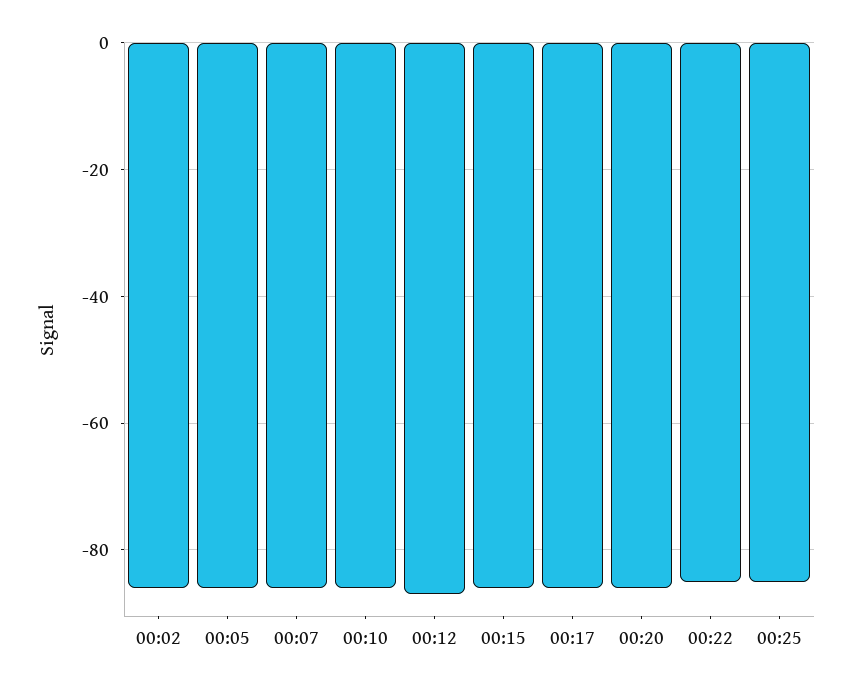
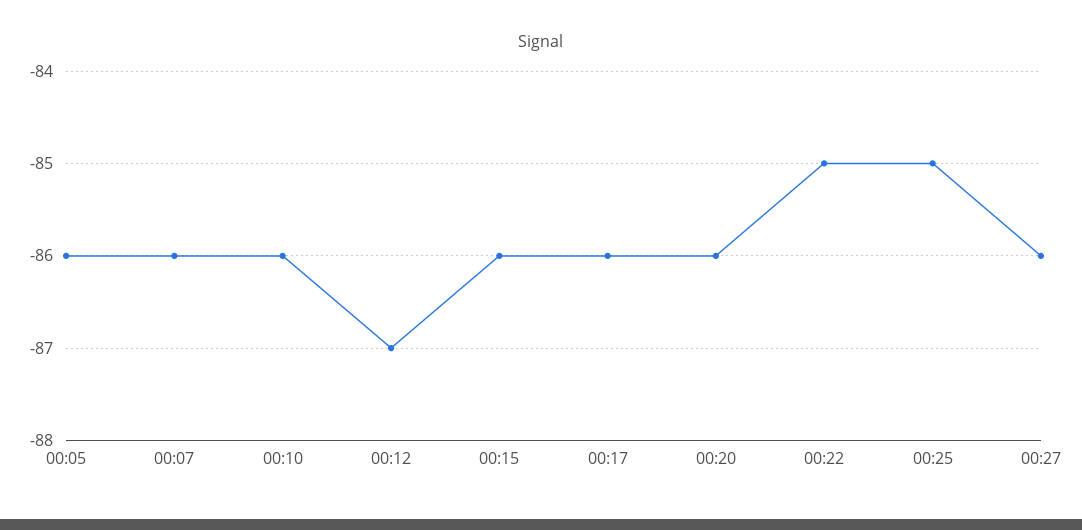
00:02: -85 -> none
00:27: none -> -86

